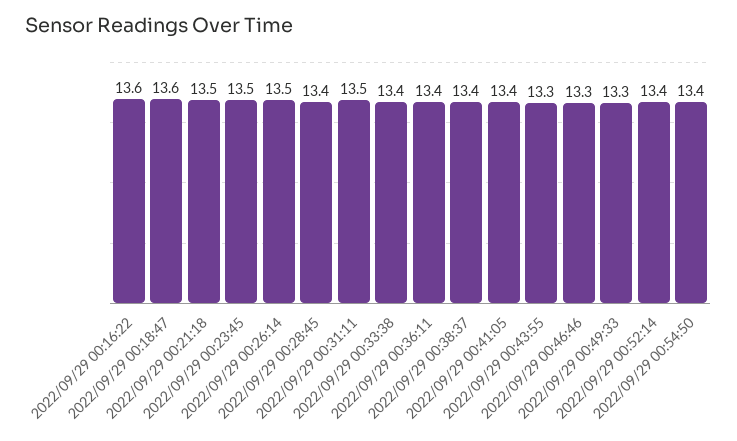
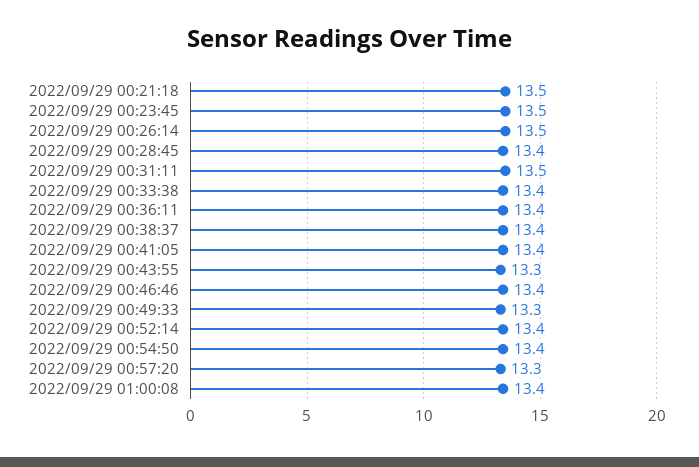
2022/09/29 00:16:22: 13.6 -> none
2022/09/29 00:18:47: 13.6 -> none
2022/09/29 00:46:46: 13.3 -> 13.4
2022/09/29 00:57:20: none -> 13.3
2022/09/29 01:00:08: none -> 13.4

